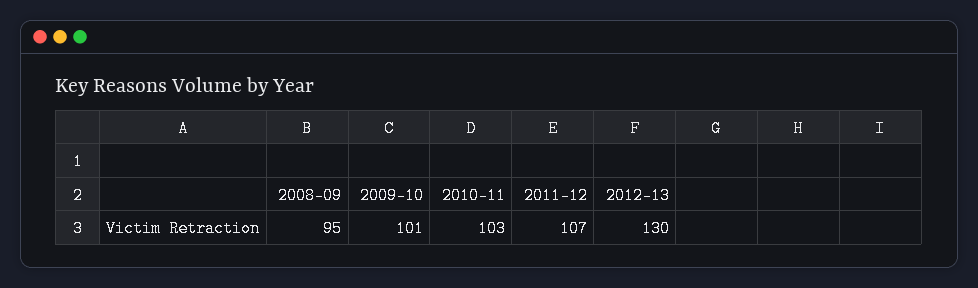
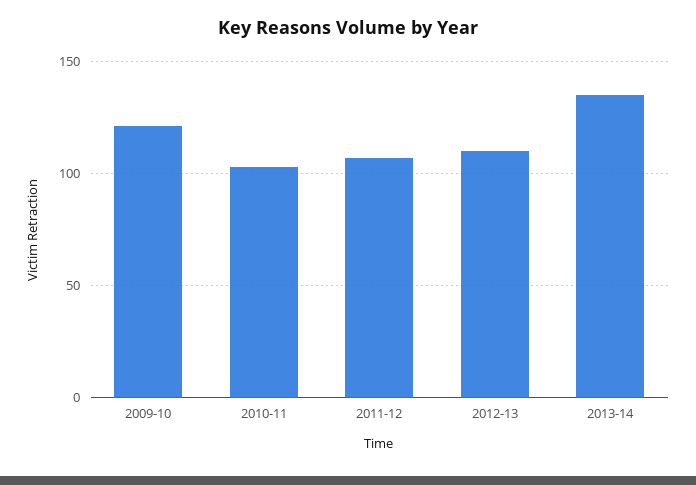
2008-09: 95 -> none
2009-10: 101 -> 120
2012-13: 130 -> 110
2013-14: none -> 135

